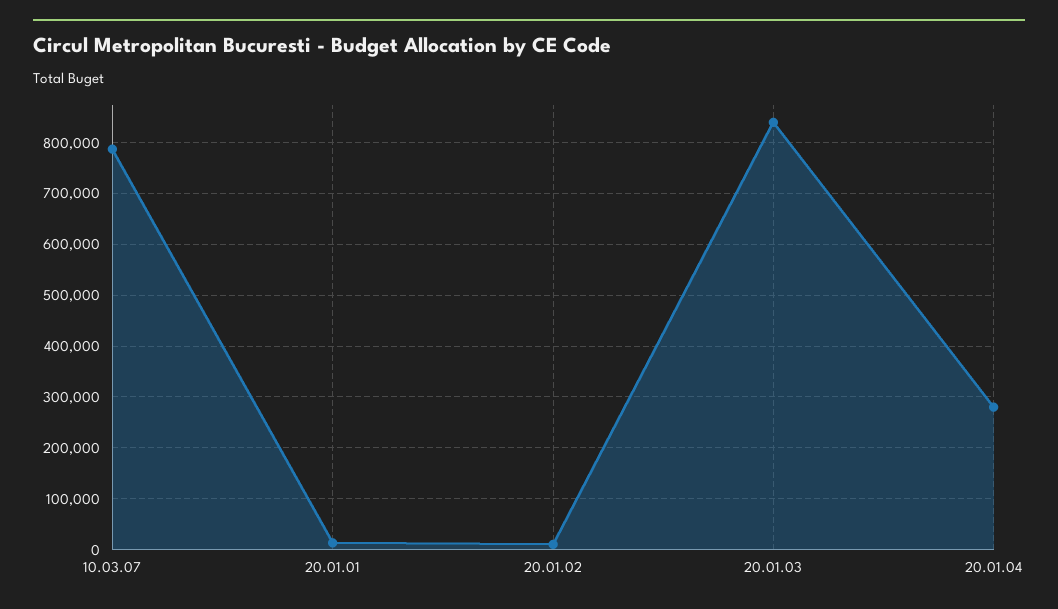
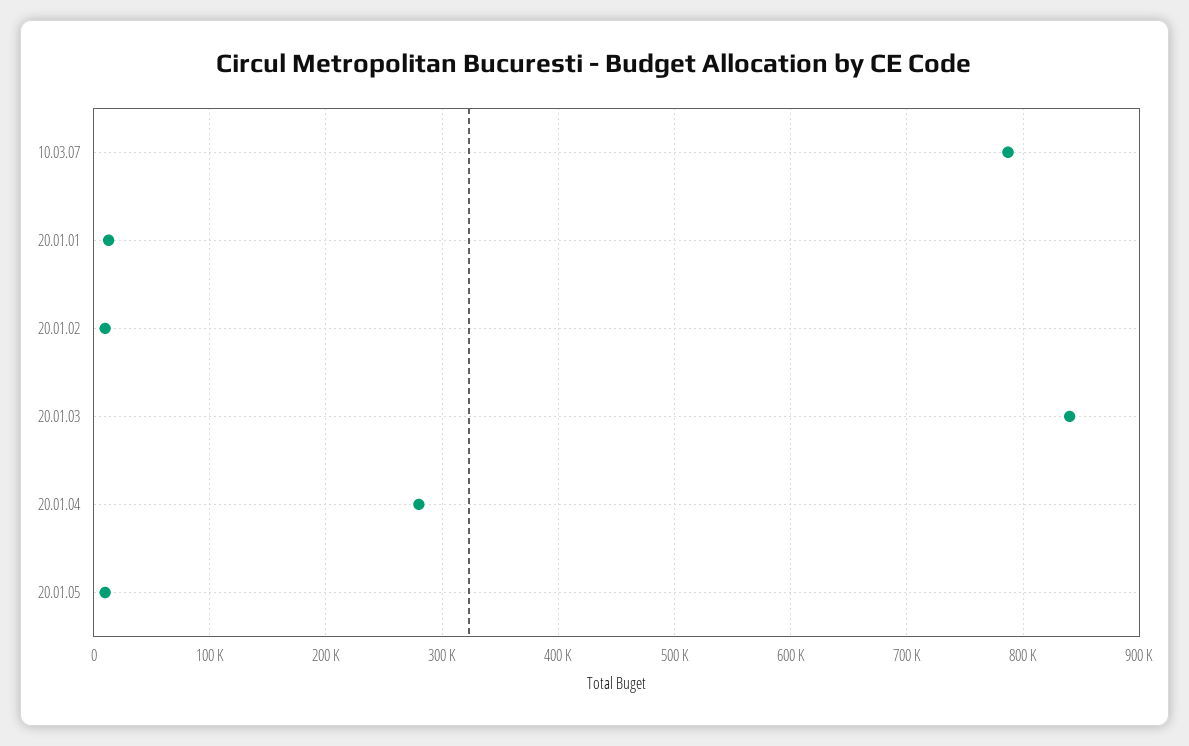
20.01.05: none -> 10000

